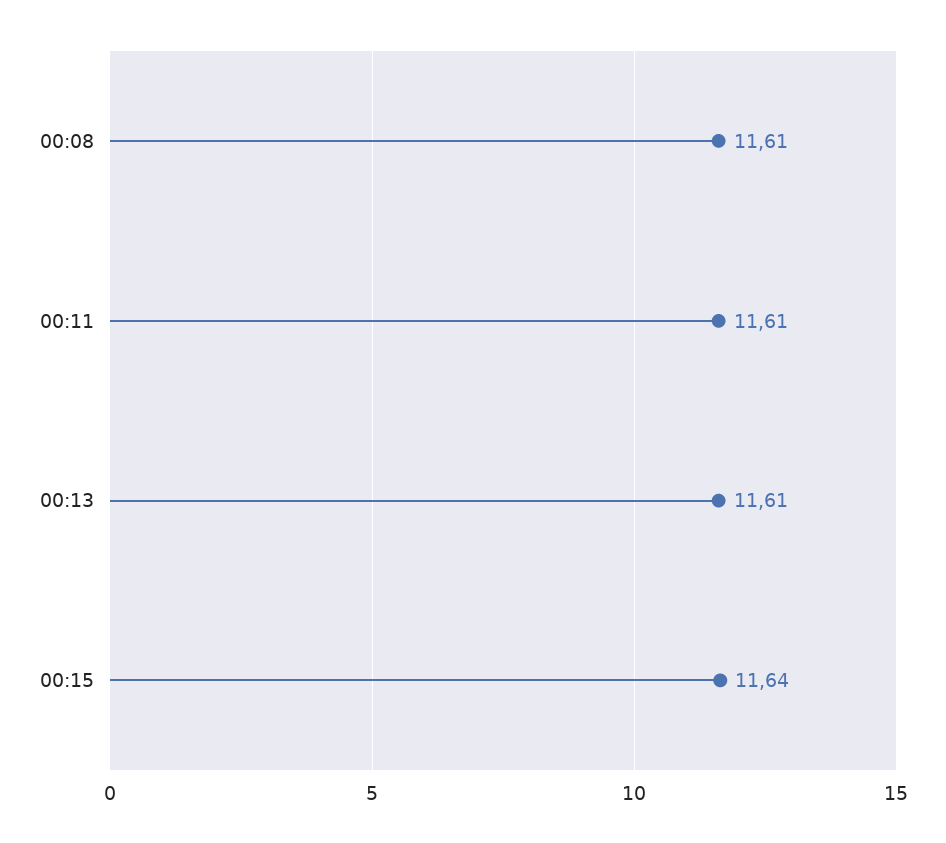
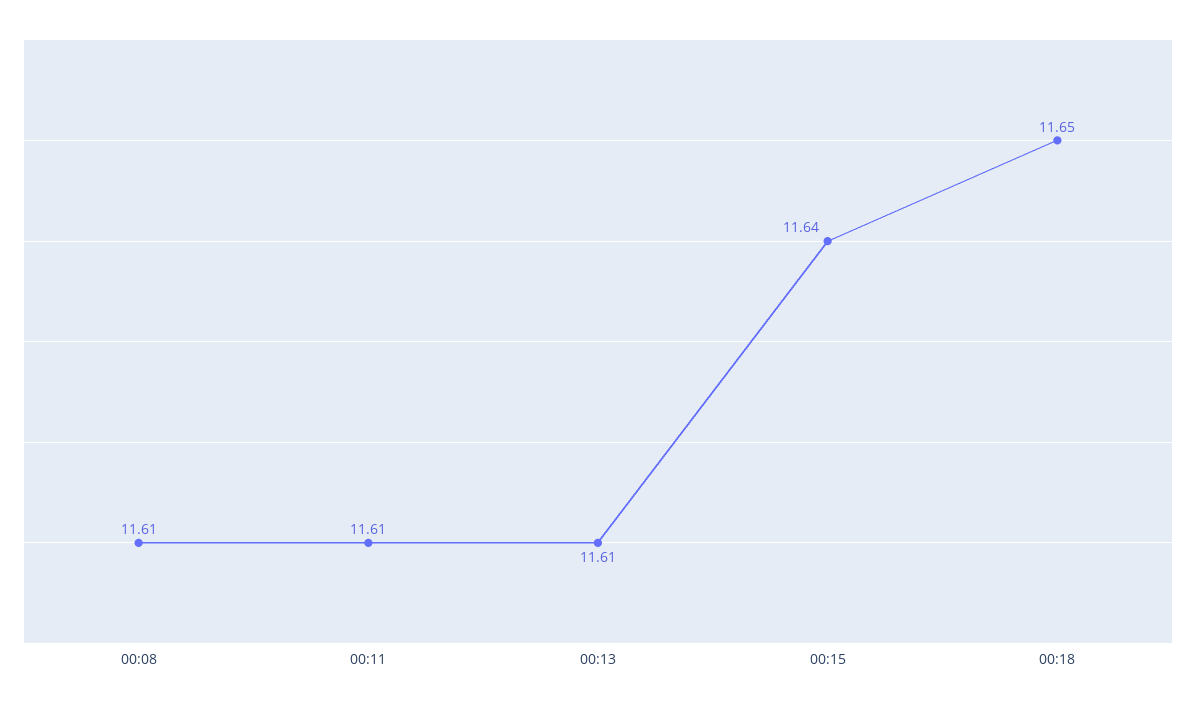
00:18: none -> 11.65

